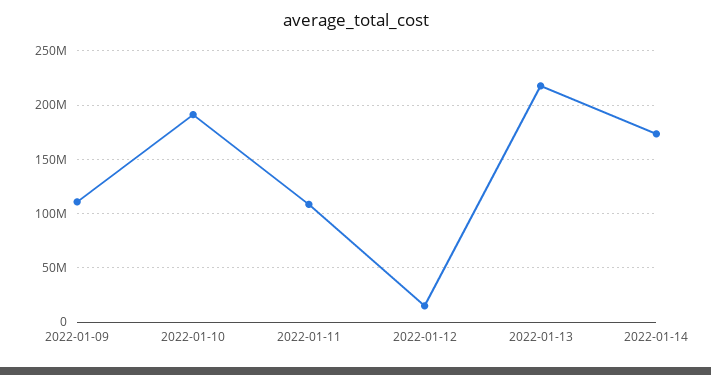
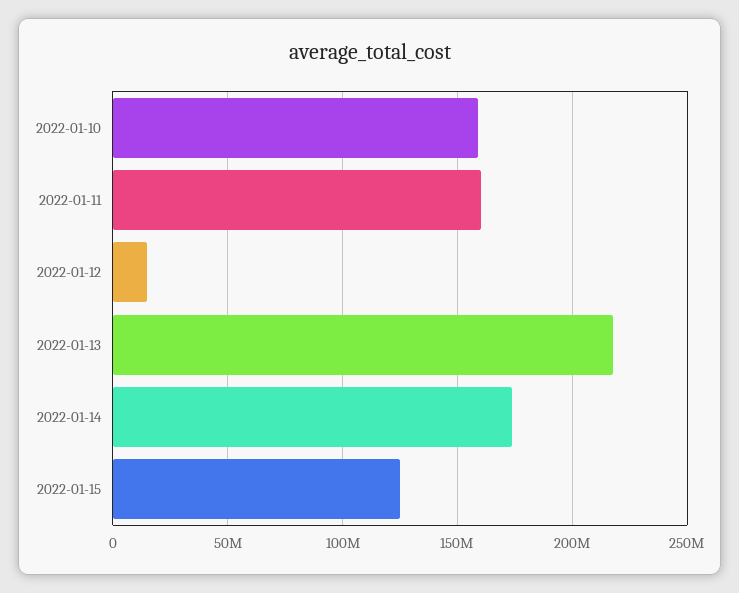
2022-01-09: 110000000 -> none
2022-01-10: 190000000 -> 160000000
2022-01-11: 110000000 -> 160000000
2022-01-15: none -> 125000000

